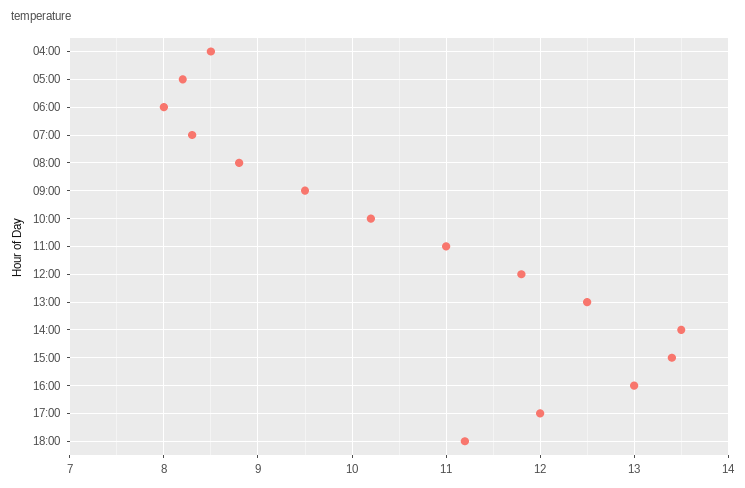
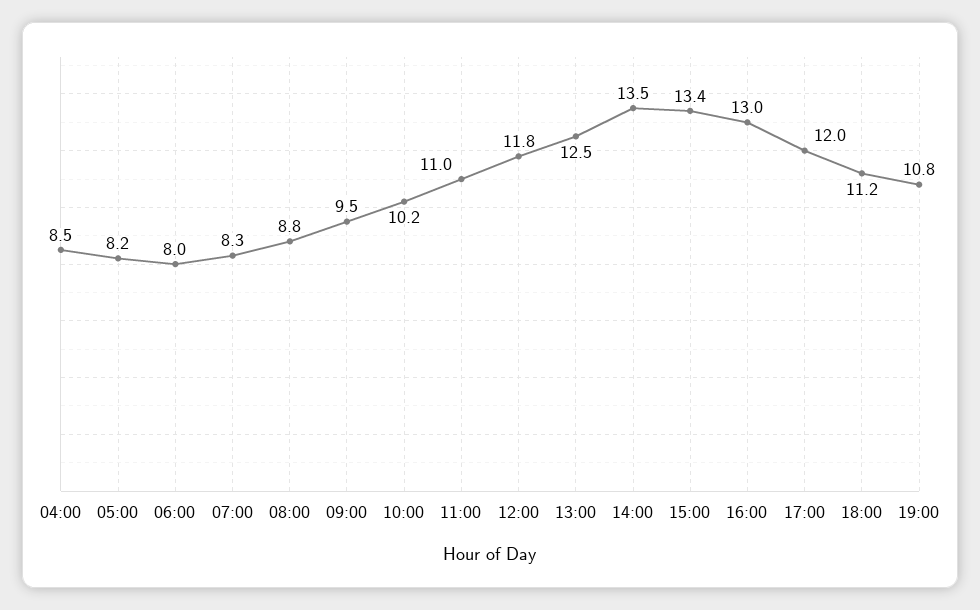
19:00: none -> 10.8

